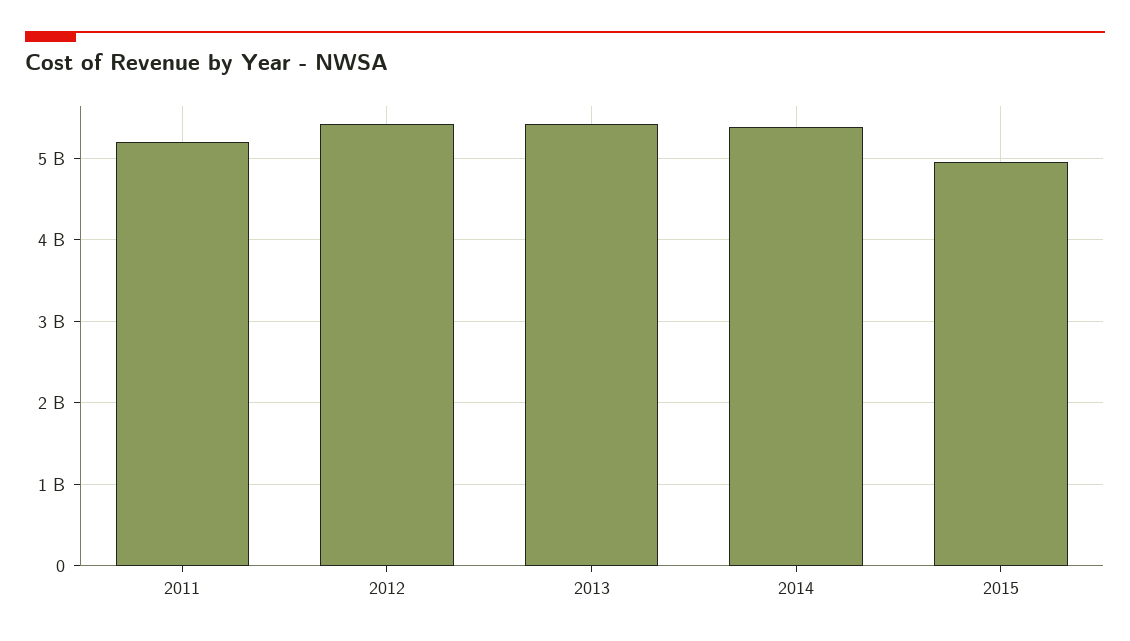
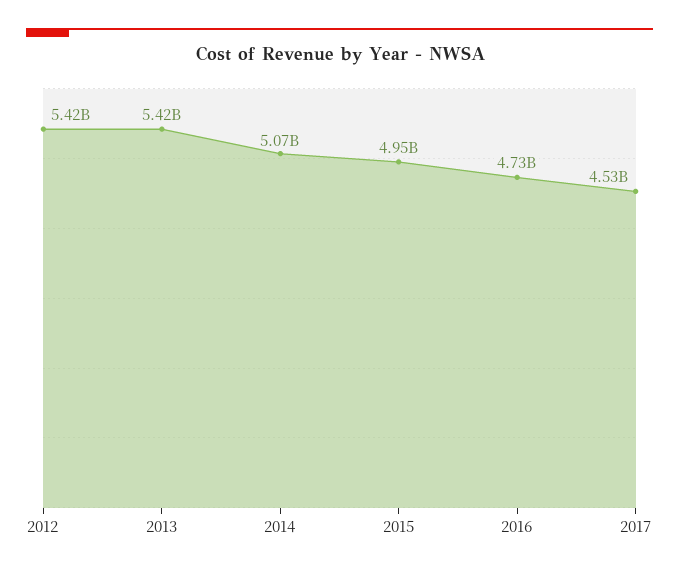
2011: 5200000000 -> none
2014: 5400000000 -> 5070000000
2016: none -> 4730000000
2017: none -> 4530000000

